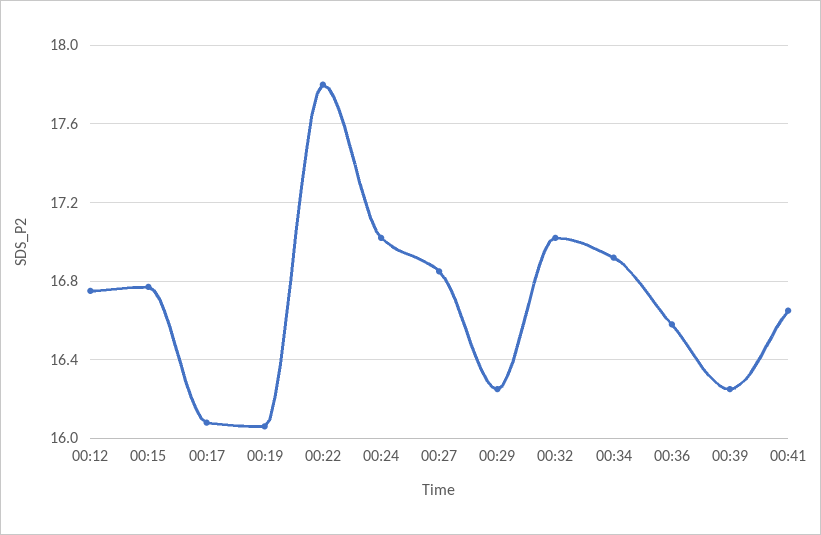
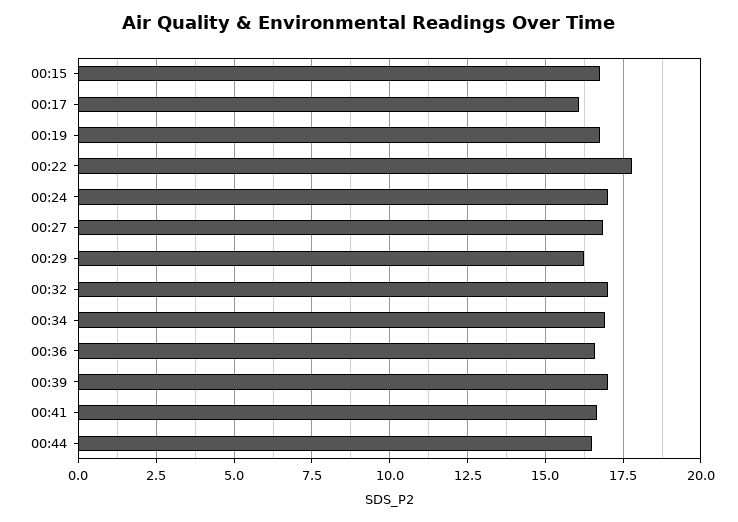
00:12: 16.75 -> none
00:19: 16.05 -> 16.75
00:39: 16.25 -> 17
00:44: none -> 16.5

